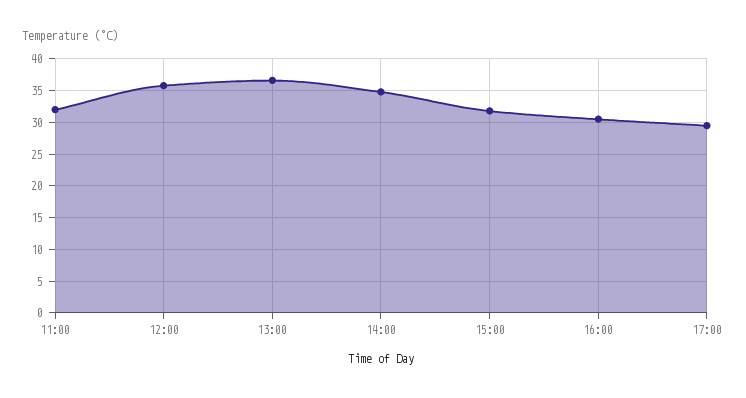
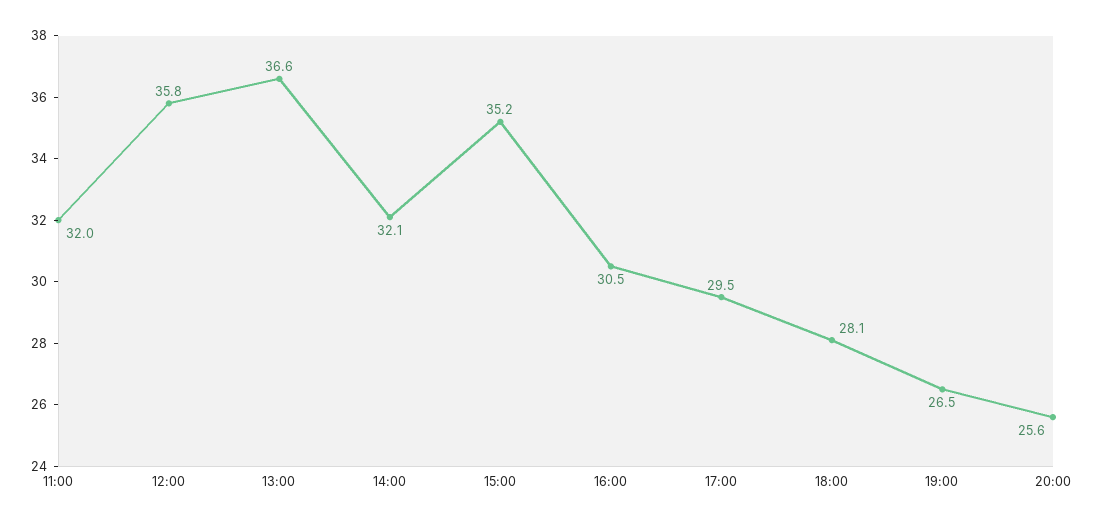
14:00: 35 -> 32.1
15:00: 32 -> 35.2
18:00: none -> 28.1
19:00: none -> 26.5
20:00: none -> 25.6

